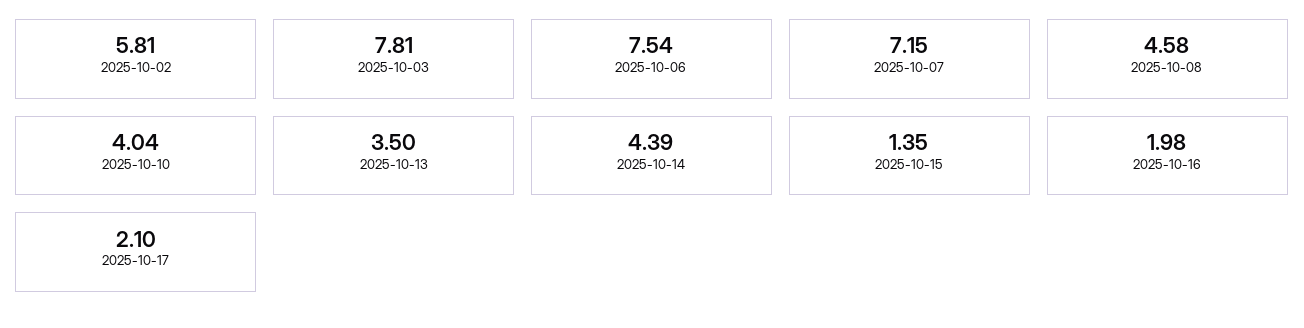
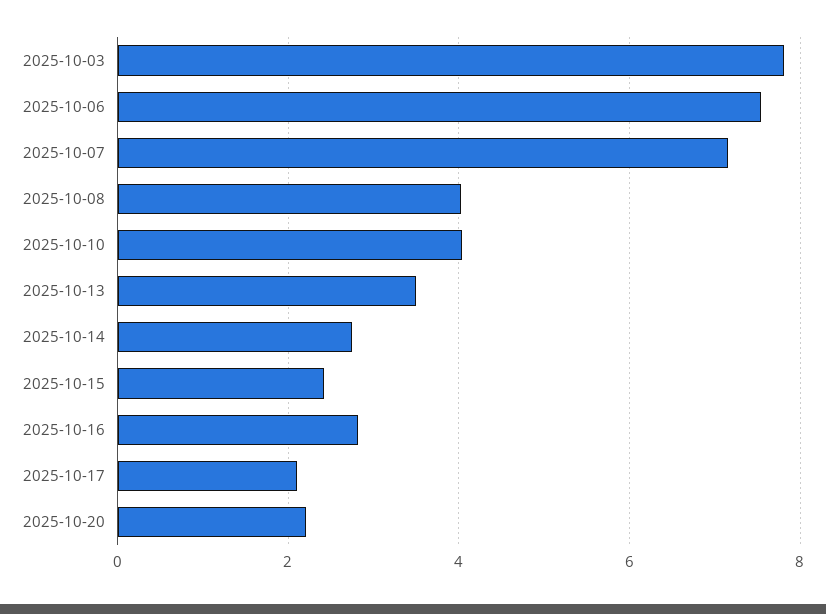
2025-10-02: 5.81 -> none
2025-10-08: 4.58 -> 4
2025-10-14: 4.39 -> 2.8
2025-10-15: 1.35 -> 2.4
2025-10-16: 1.98 -> 2.8
2025-10-20: none -> 2.2

